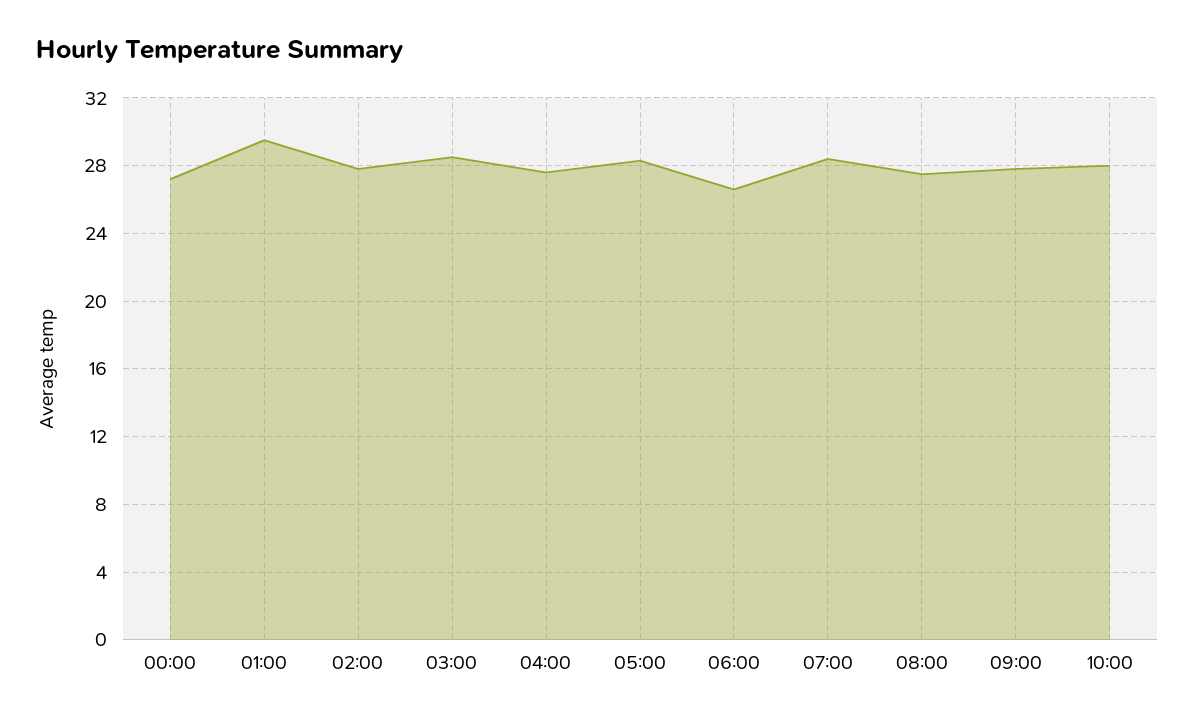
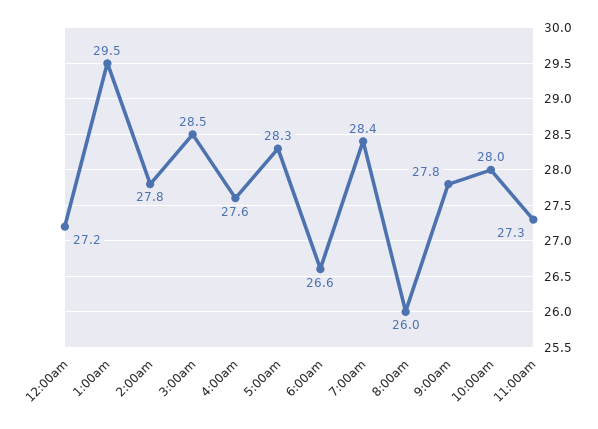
08:00: 27.5 -> 26
11:00am: none -> 27.3

